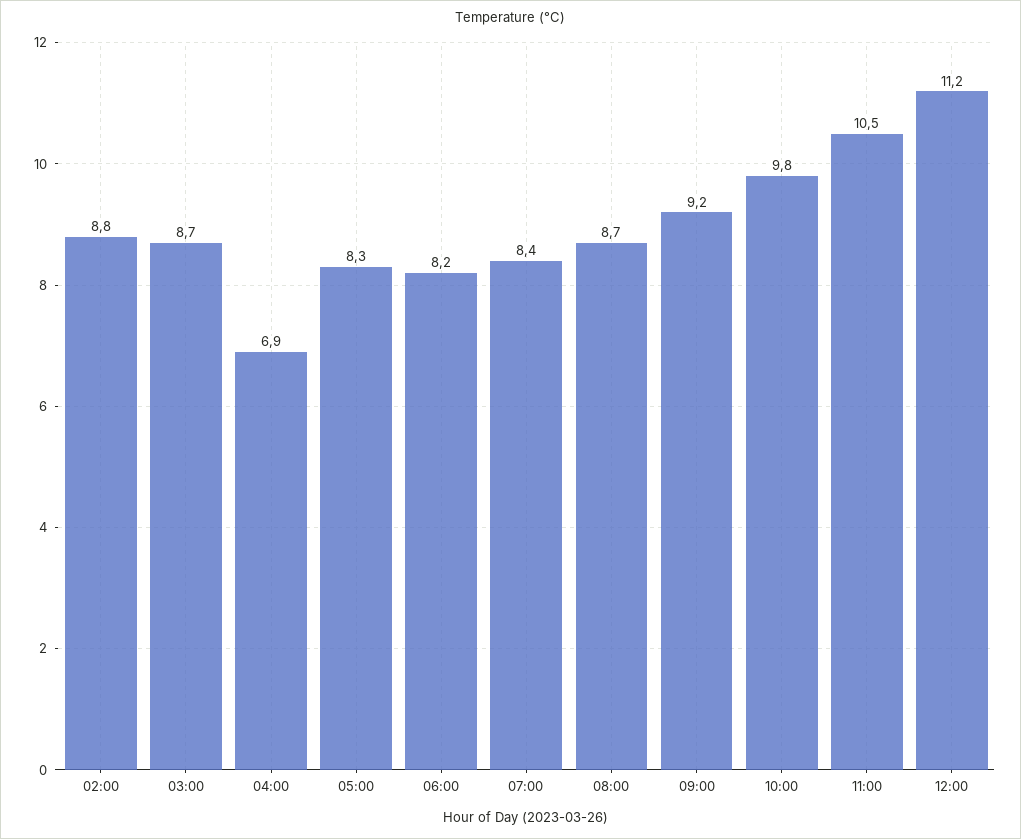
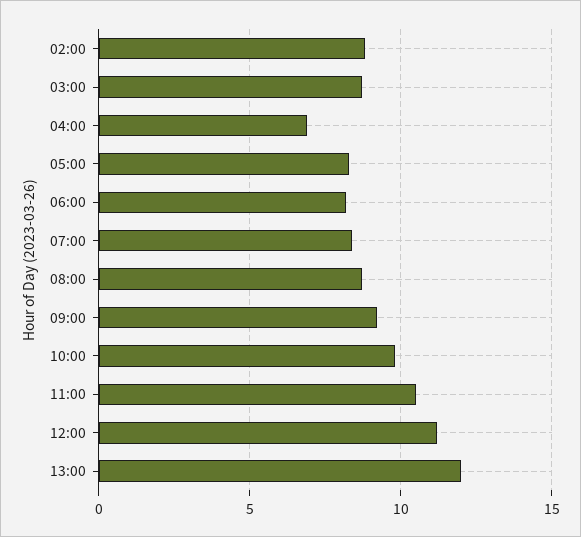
13:00: none -> 12

